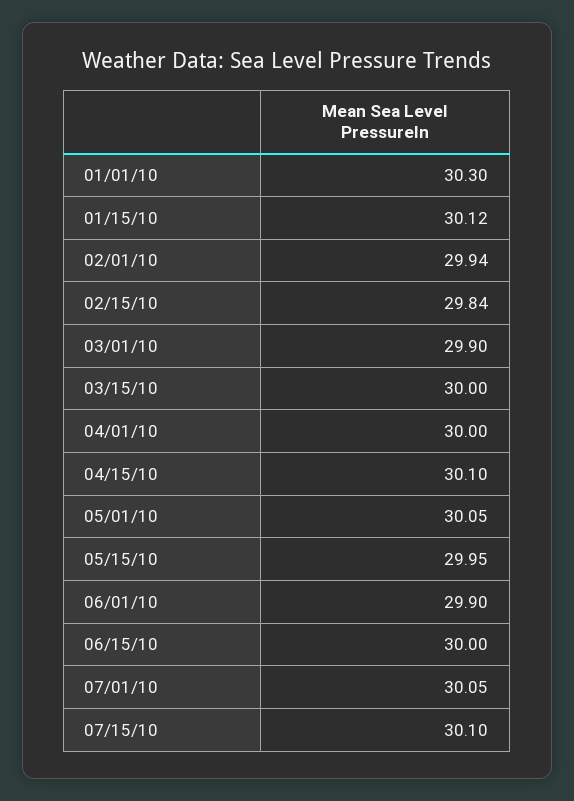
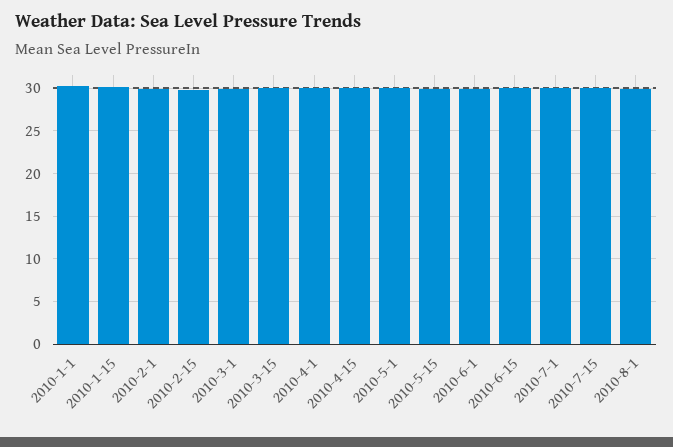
2010-8-1: none -> 30

